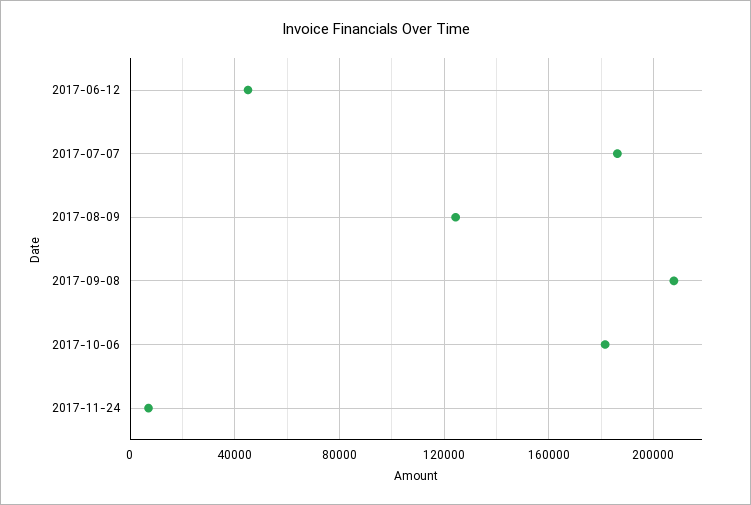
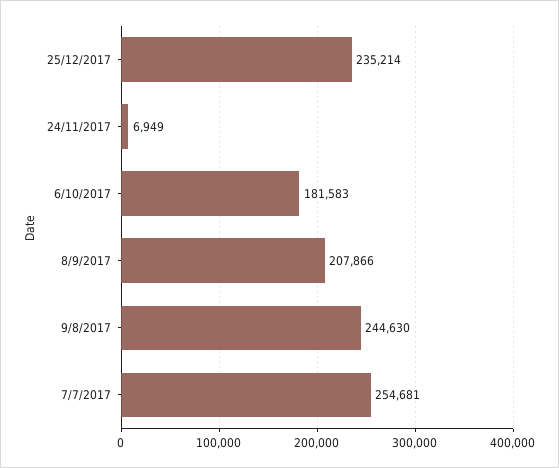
2017-06-12: 45000 -> none
2017-07-07: 185000 -> 254681
2017-08-09: 125000 -> 244630
25/12/2017: none -> 235214

